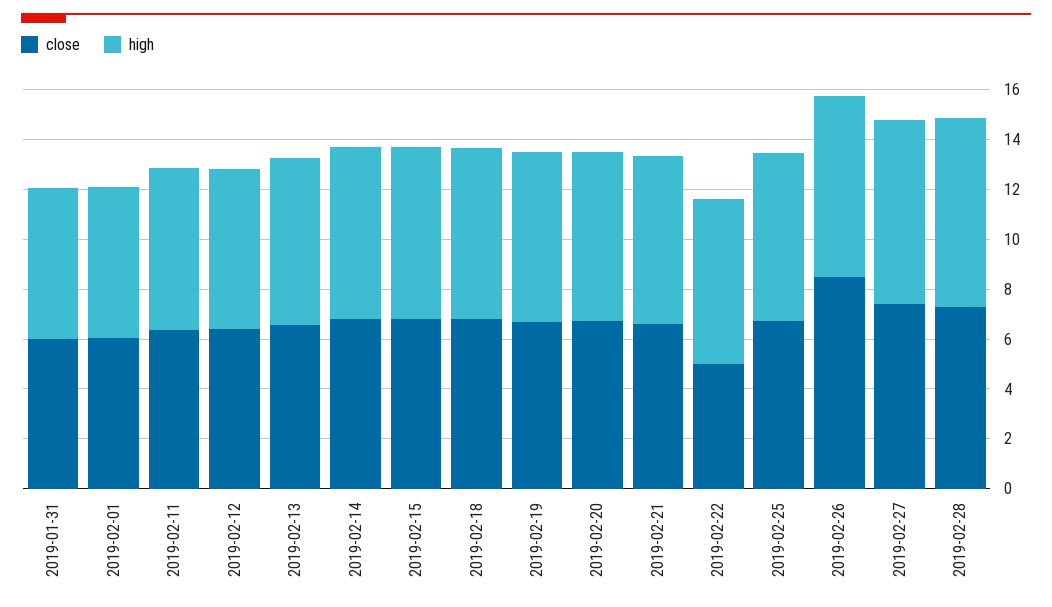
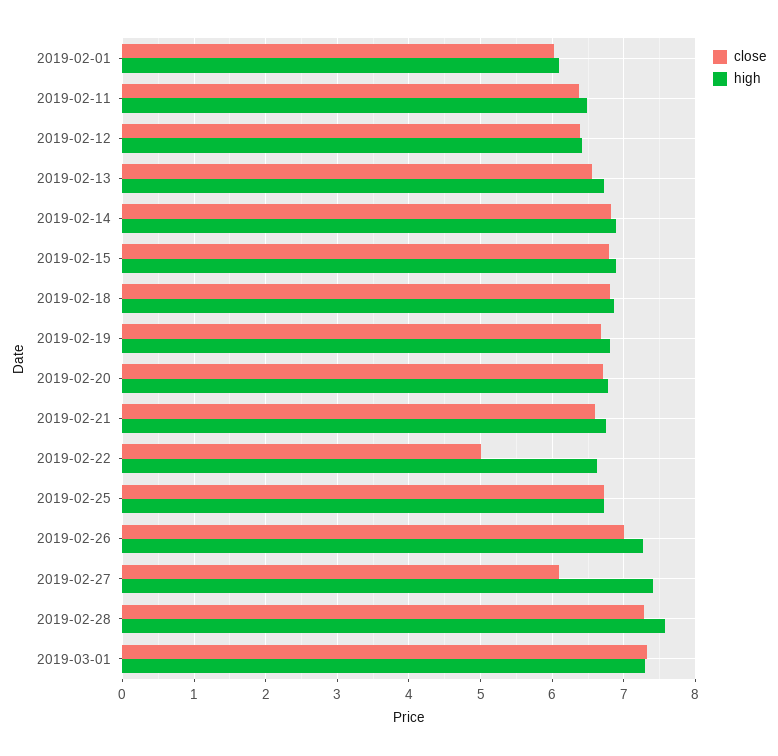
close, 2019-01-31: 6 -> none
high, 2019-01-31: 6 -> none
close, 2019-02-26: 8.5 -> 7
close, 2019-02-27: 7.5 -> 6.1
close, 2019-03-01: none -> 7.3
high, 2019-03-01: none -> 7.3

